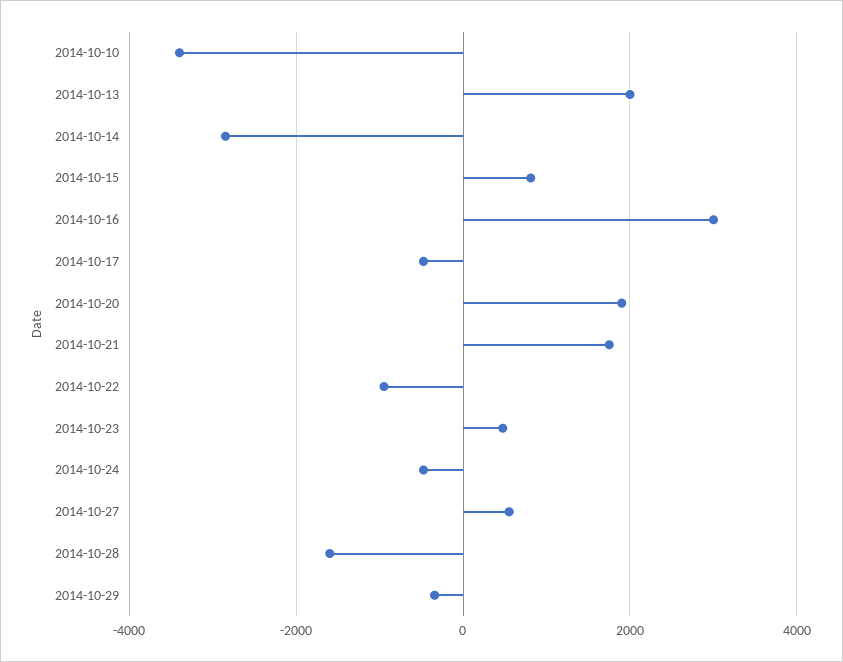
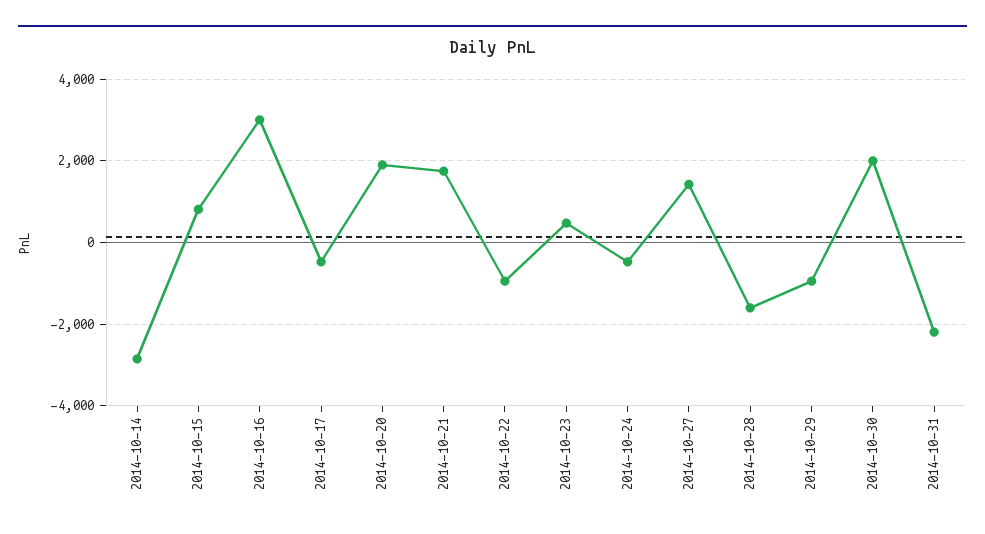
2014-10-10: -3400 -> none
2014-10-13: 2000 -> none
2014-10-27: 600 -> 1400
2014-10-29: -400 -> -1000
2014-10-30: none -> 2000
2014-10-31: none -> -2200

